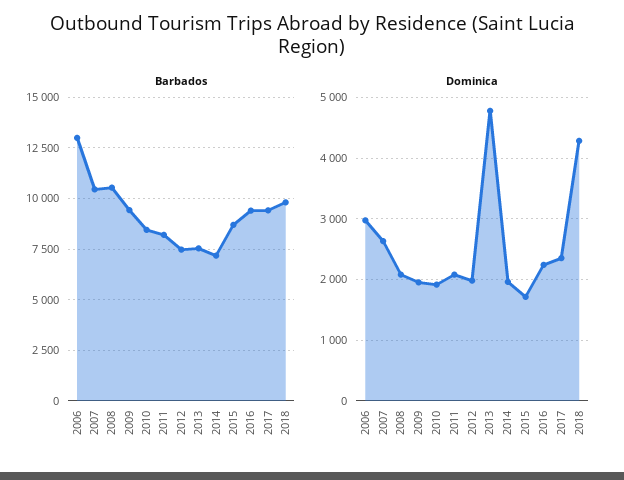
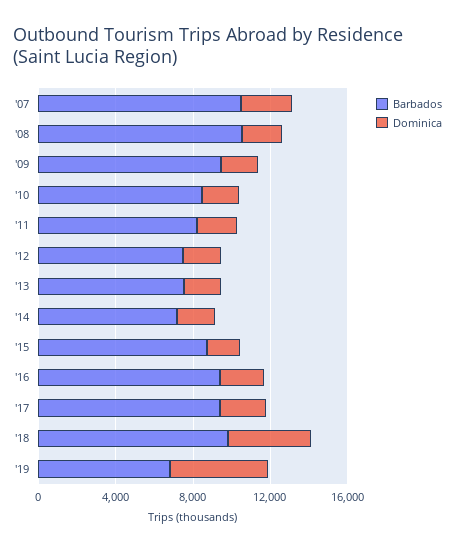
Barbados, 2006: 13000 -> none
Dominica, 2006: 3000 -> none
Dominica, 2013: 4800 -> 2000
Barbados, '19: none -> 7000
Dominica, '19: none -> 5000

